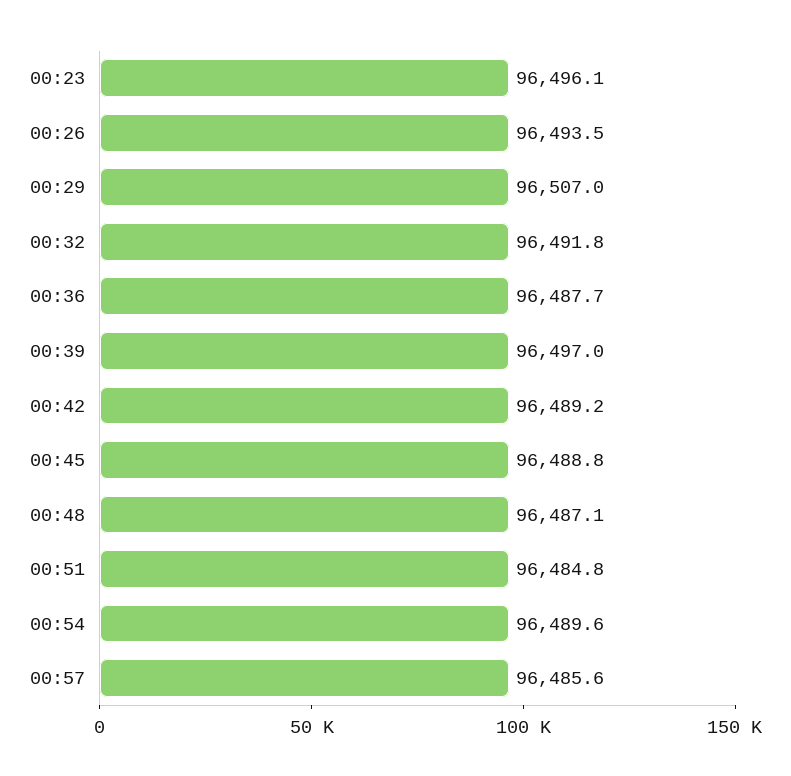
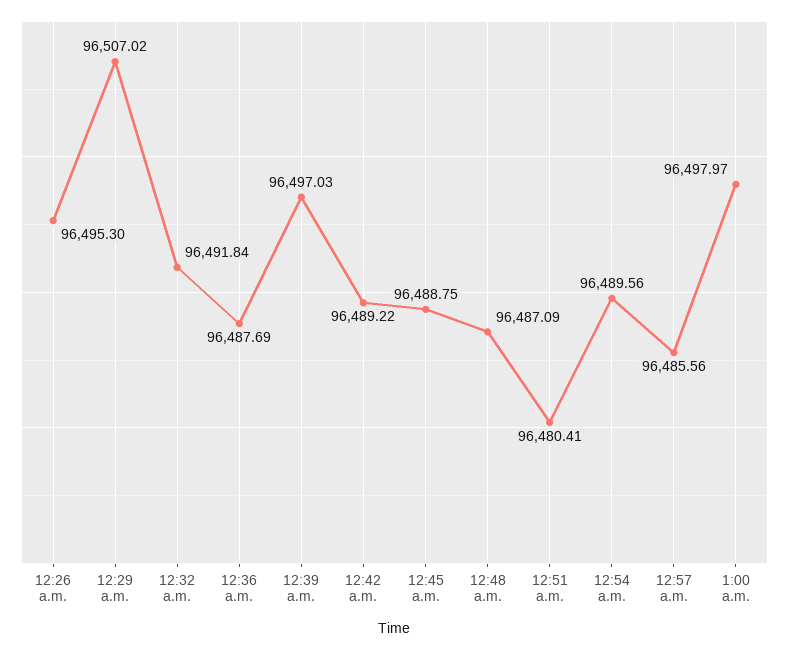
00:23: 96496.1 -> none
00:26: 96493.5 -> 96495.3
00:51: 96484.8 -> 96480.41
1:00 a.m.: none -> 96497.97

